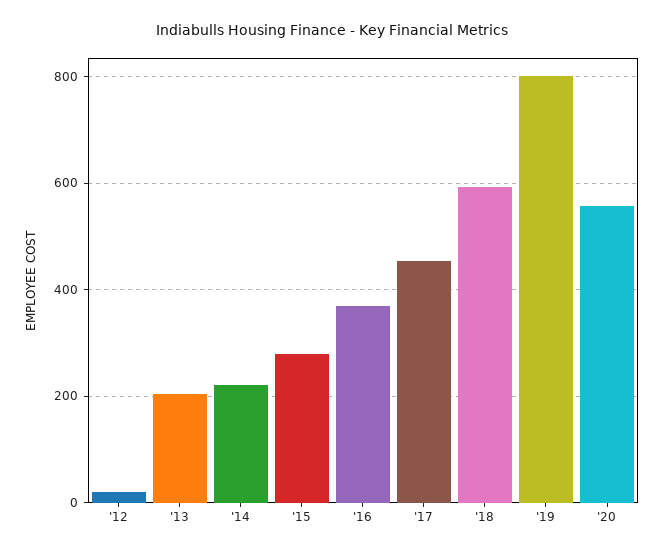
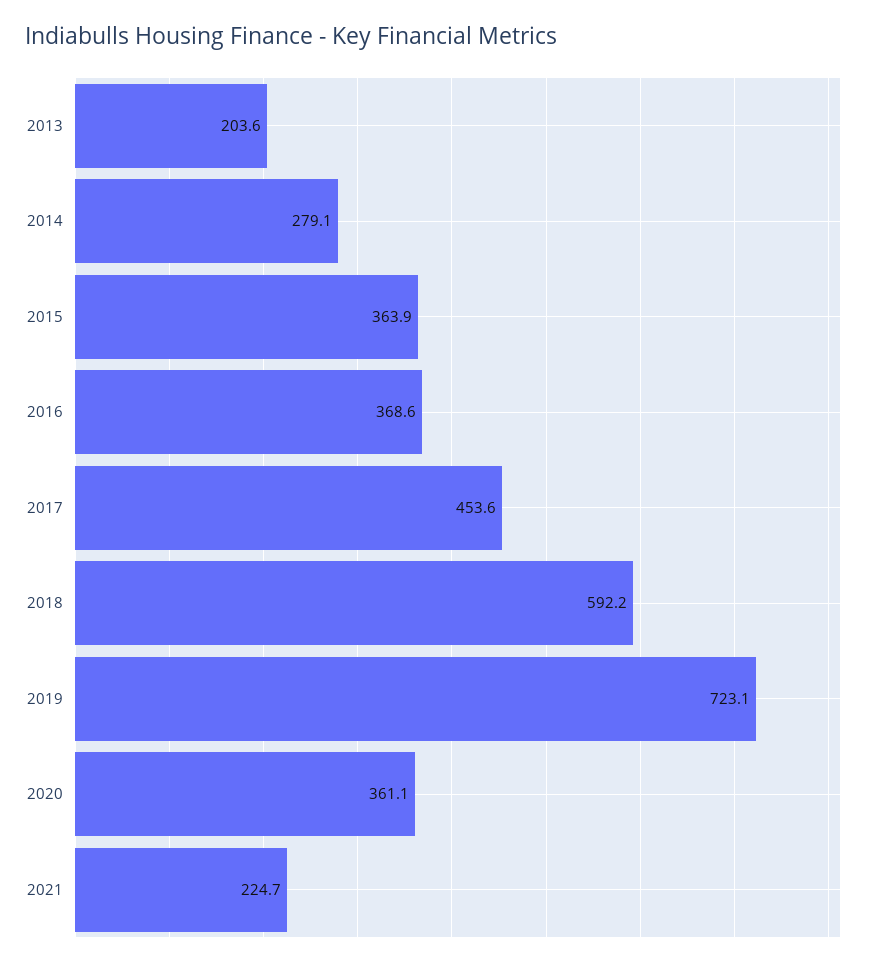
'12: 20 -> none
'14: 220 -> 279.1
'15: 280 -> 363.9
'19: 800 -> 723.1
'20: 560 -> 361.1
2021: none -> 224.7

